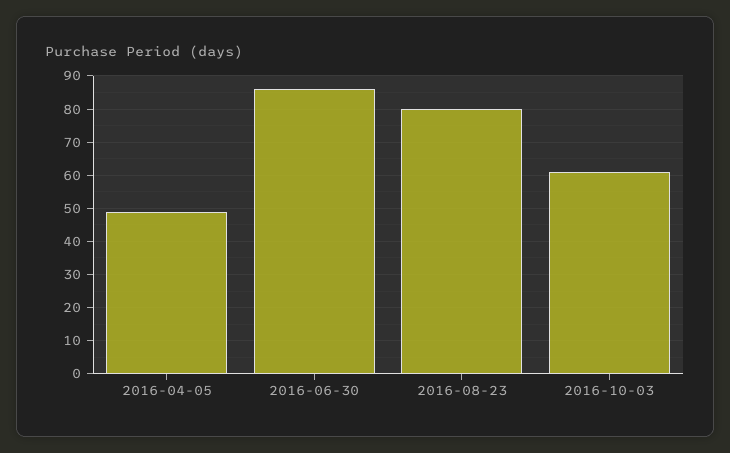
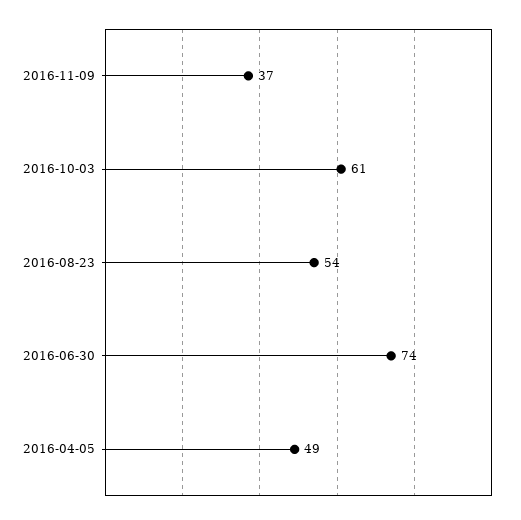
2016-06-30: 85 -> 74
2016-08-23: 80 -> 54
2016-11-09: none -> 37

